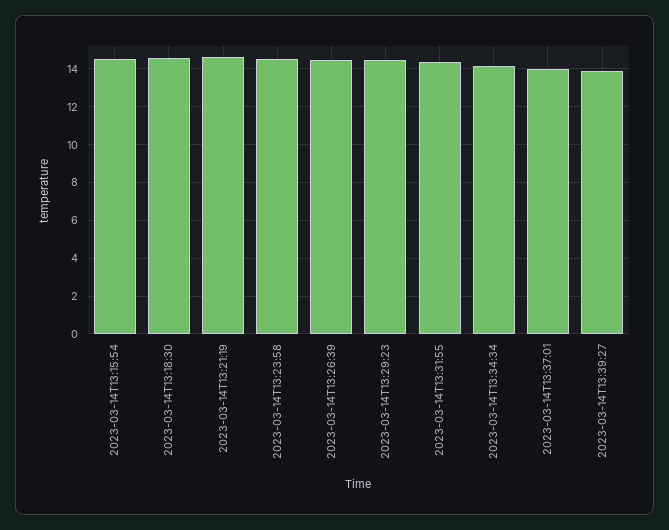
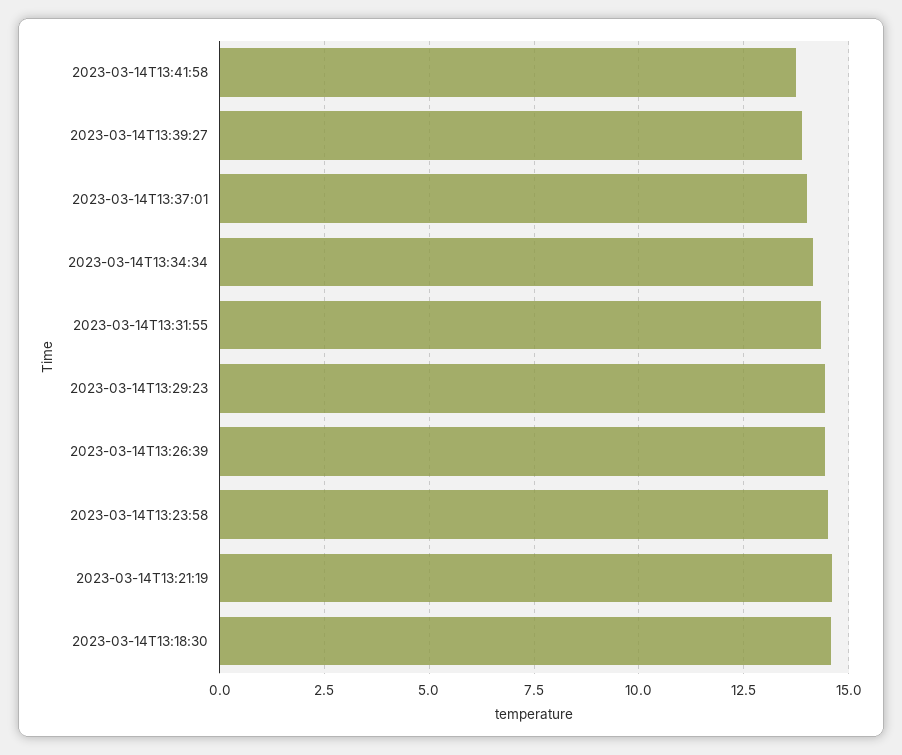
2023-03-14T13:15:54: 14.5 -> none
2023-03-14T13:41:58: none -> 13.75

